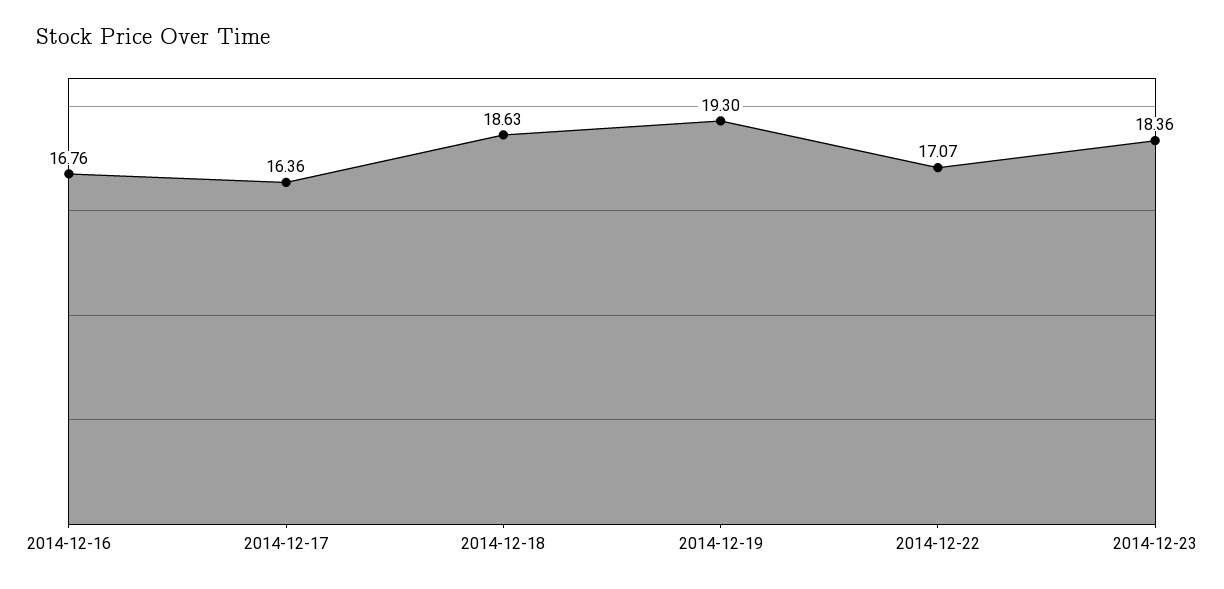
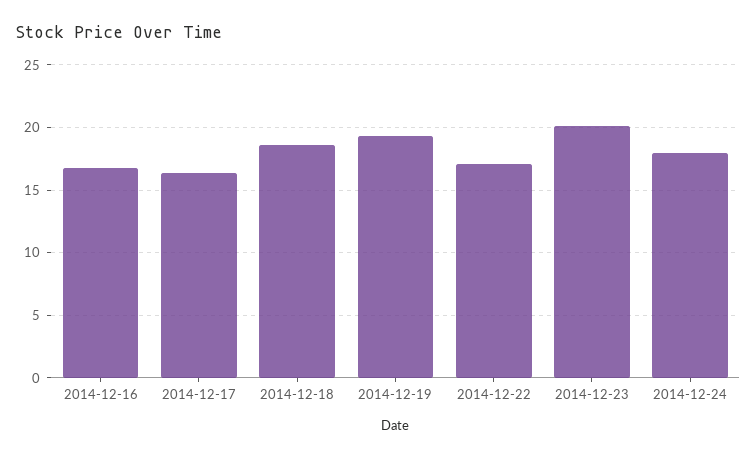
2014-12-23: 18.36 -> 20
2014-12-24: none -> 18

